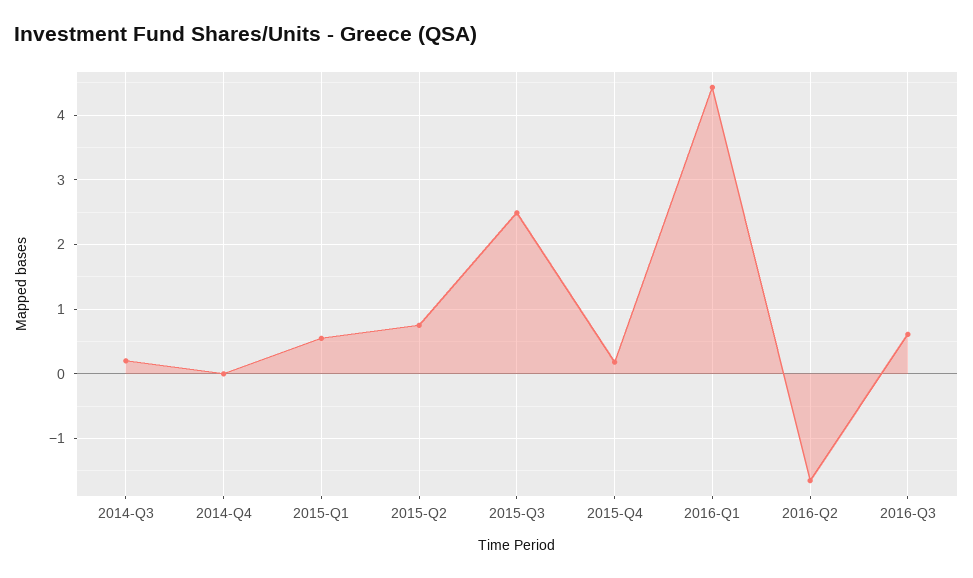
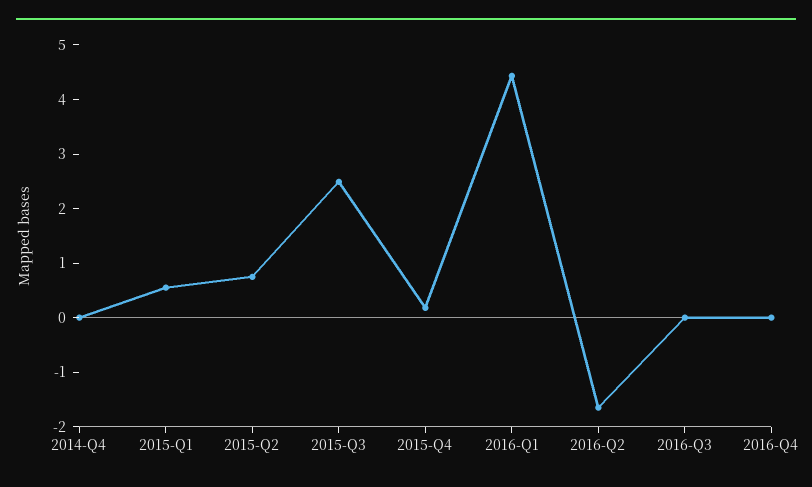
2014-Q3: 0.2 -> none
2016-Q3: 0.6 -> 0
2016-Q4: none -> 0

